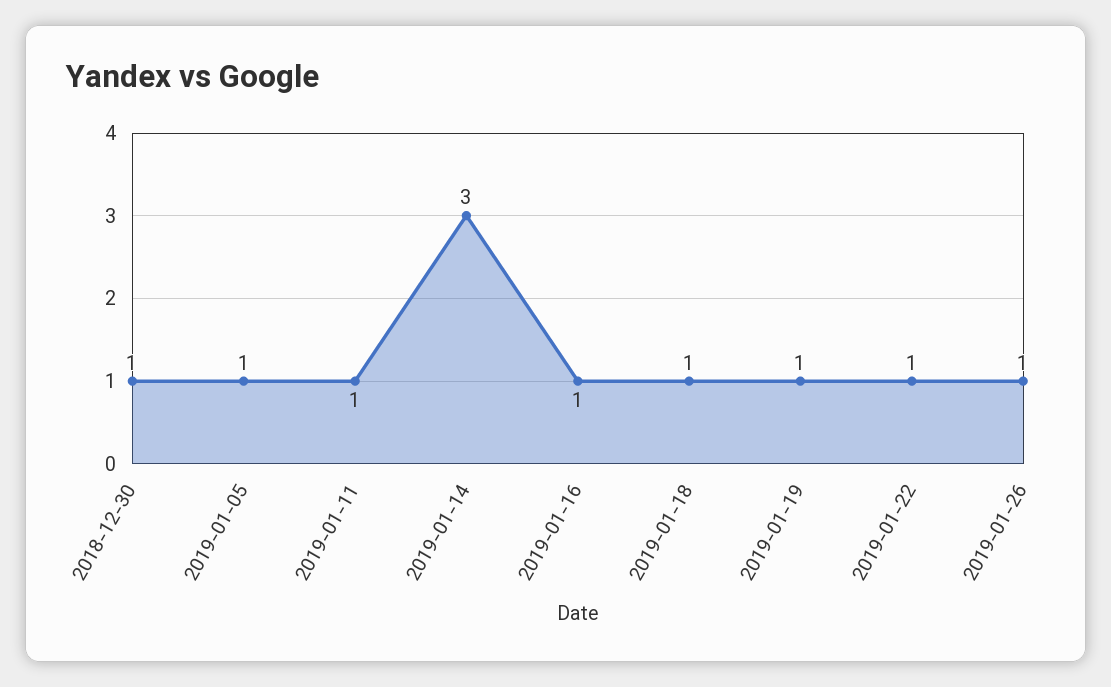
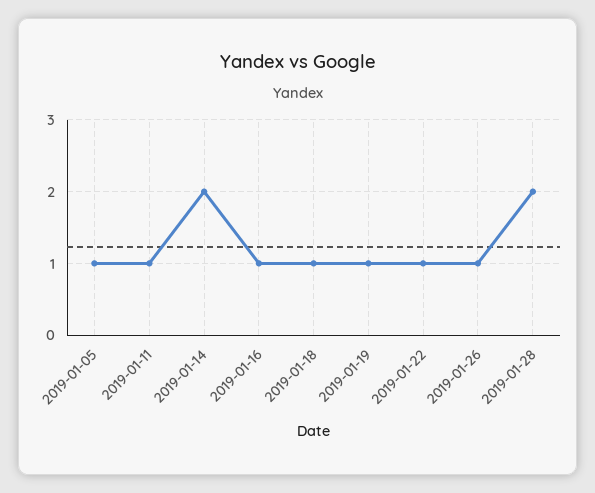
2018-12-30: 1 -> none
2019-01-14: 3 -> 2
2019-01-28: none -> 2

